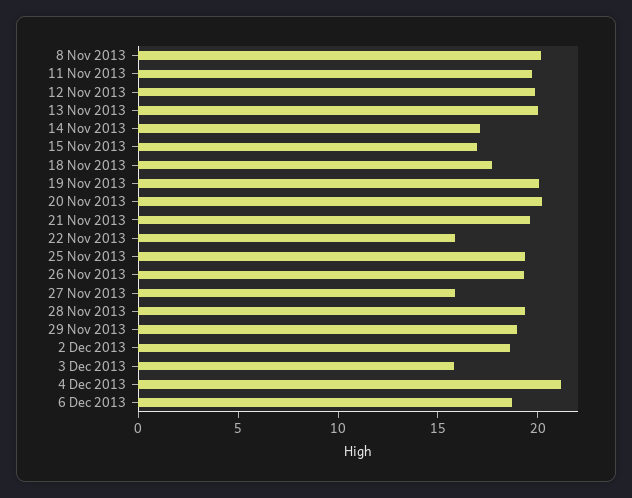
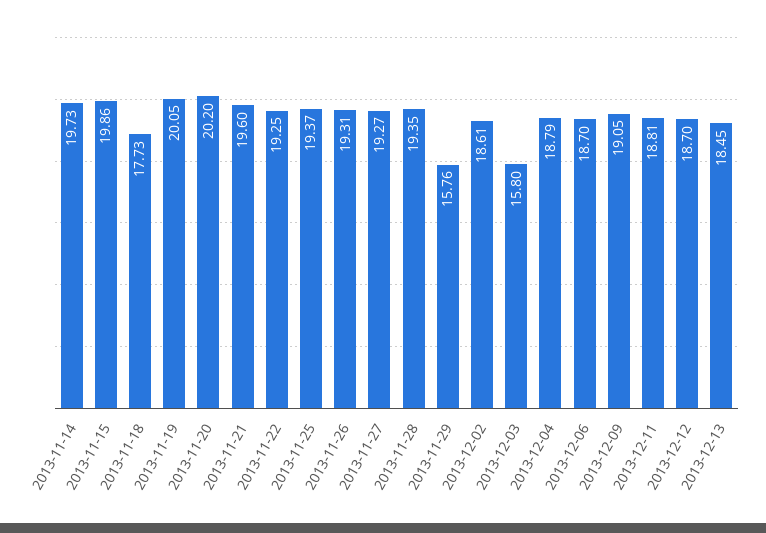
8 Nov 2013: 20 -> none
11 Nov 2013: 20 -> none
12 Nov 2013: 20 -> none
13 Nov 2013: 20 -> none
14 Nov 2013: 17 -> 19.73
15 Nov 2013: 17 -> 19.86
22 Nov 2013: 16 -> 19.25
27 Nov 2013: 16 -> 19.27
29 Nov 2013: 19 -> 15.76
4 Dec 2013: 21 -> 18.79
2013-12-09: none -> 19.05
2013-12-11: none -> 18.81
2013-12-12: none -> 18.7
2013-12-13: none -> 18.45

